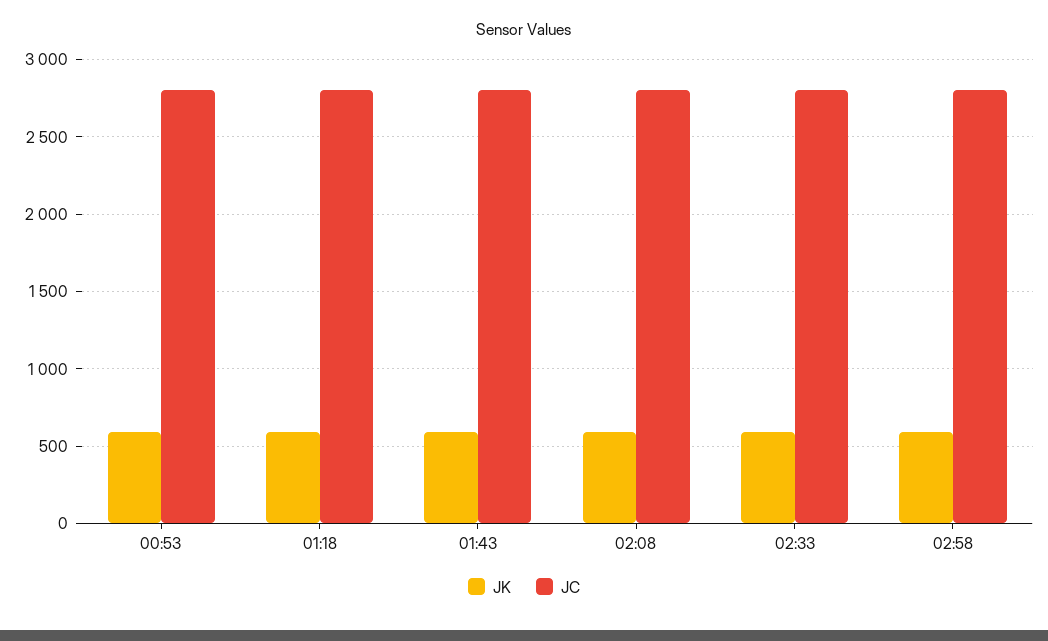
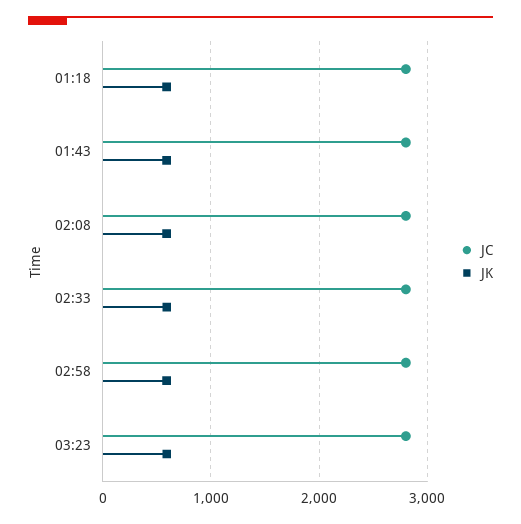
JK, 00:53: 600 -> none
JC, 00:53: 2800 -> none
JC, 03:23: none -> 2800
JK, 03:23: none -> 600

